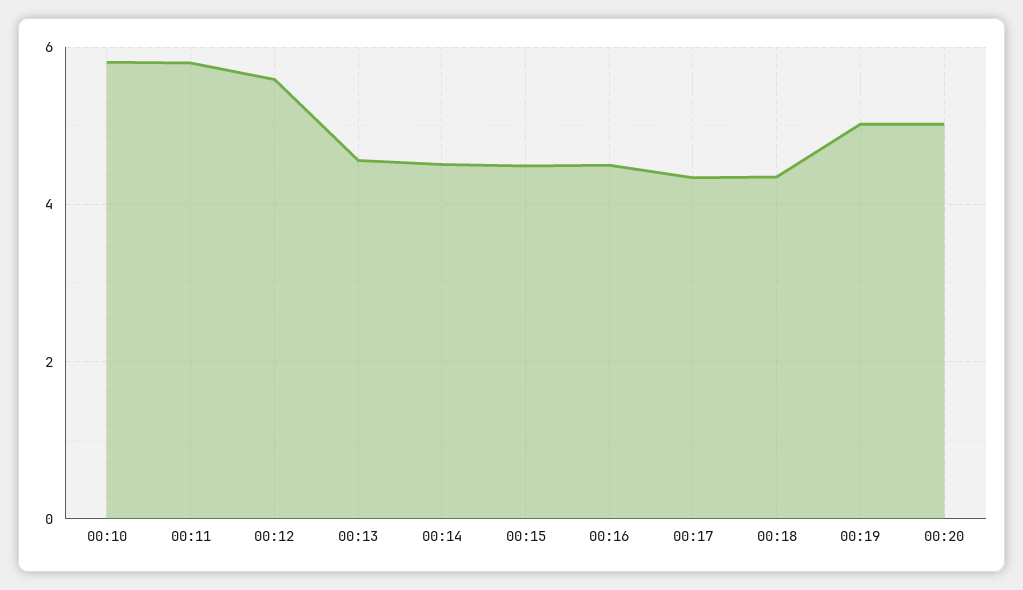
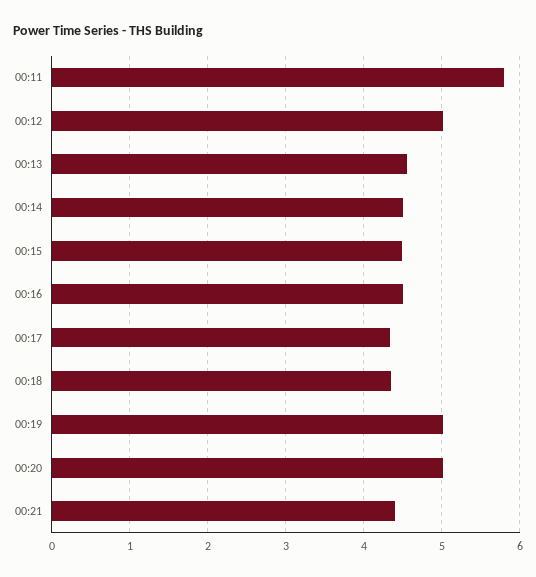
00:10: 5.8 -> none
00:12: 5.6 -> 5
00:21: none -> 4.4

